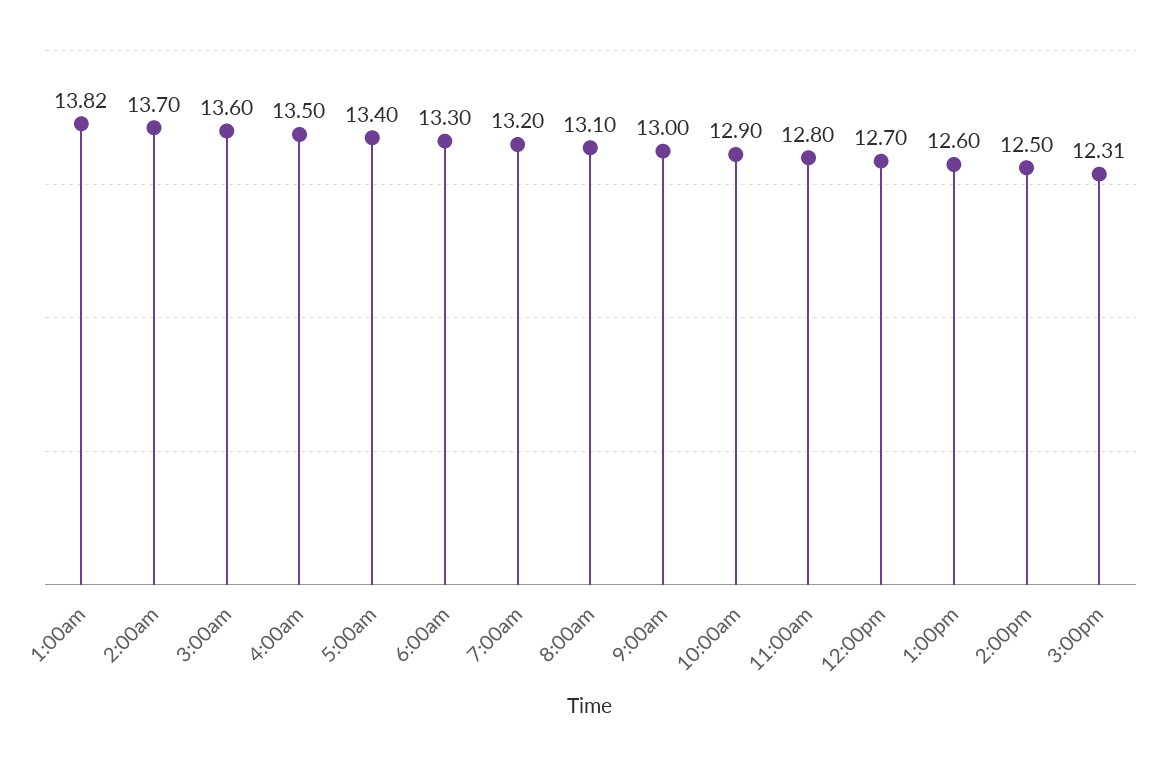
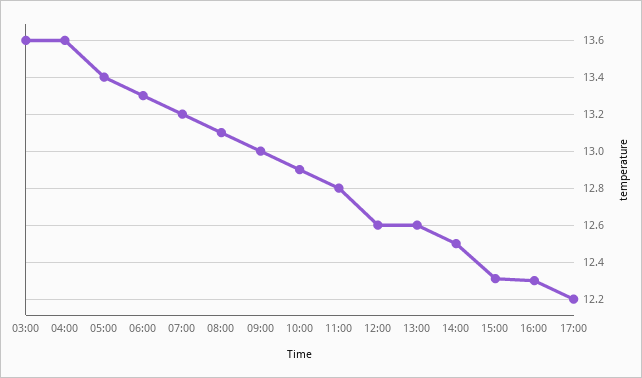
1:00am: 13.82 -> none
2:00am: 13.7 -> none
4:00am: 13.5 -> 13.6
12:00pm: 12.7 -> 12.6
16:00: none -> 12.3
17:00: none -> 12.2

